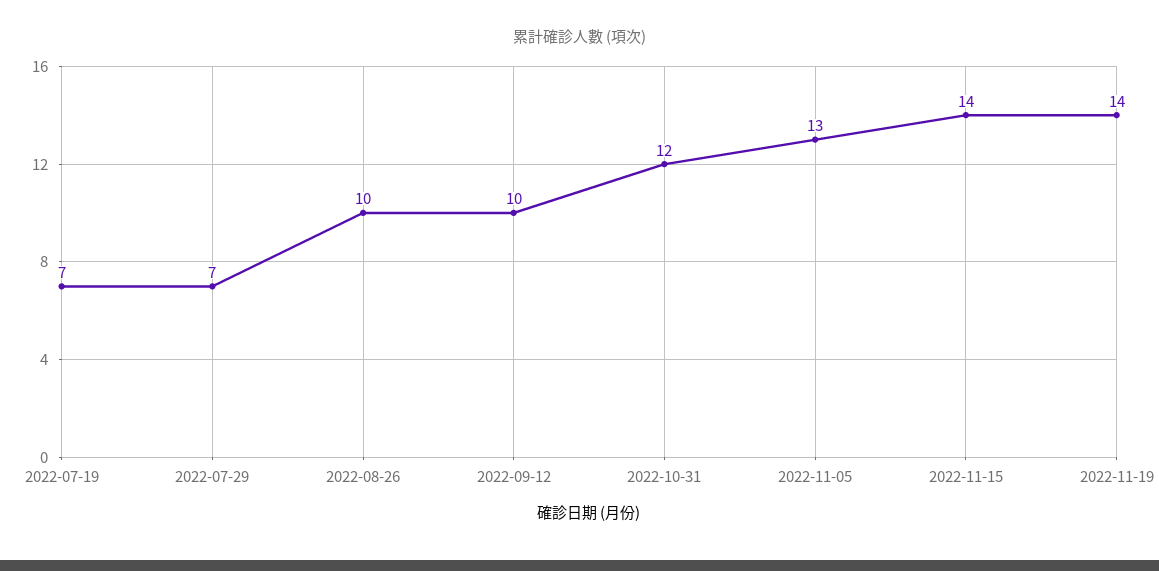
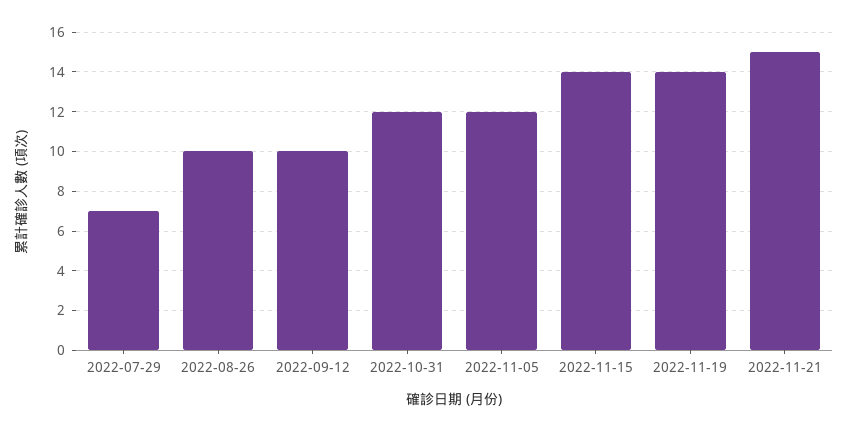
2022-07-19: 7 -> none
2022-11-05: 13 -> 12
2022-11-21: none -> 15

